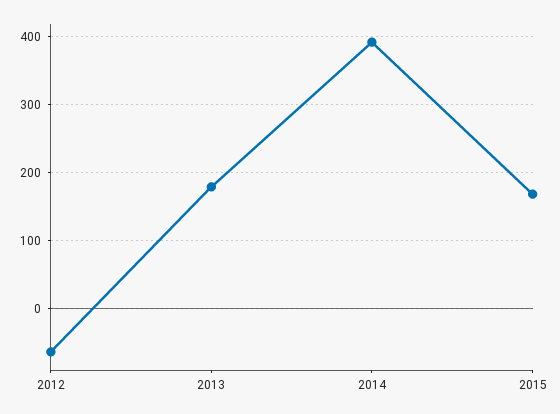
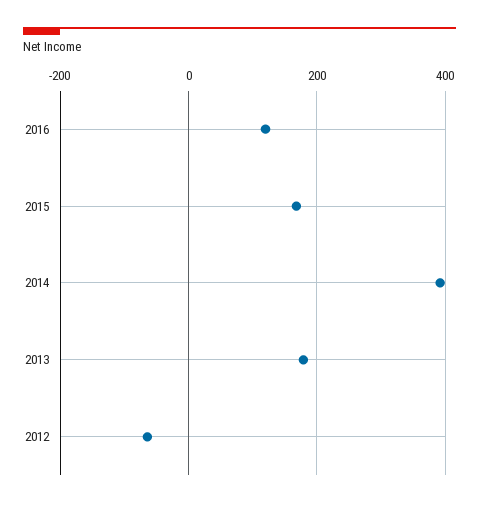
2016: none -> 120

